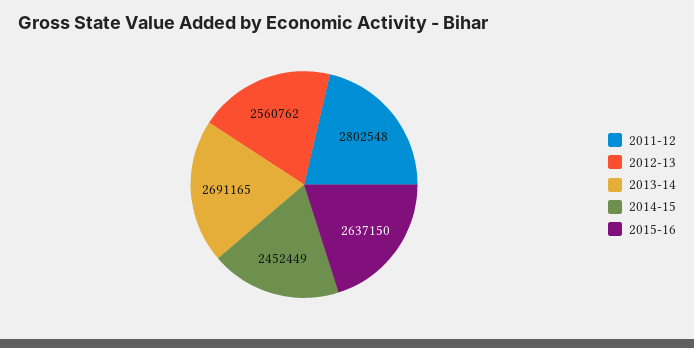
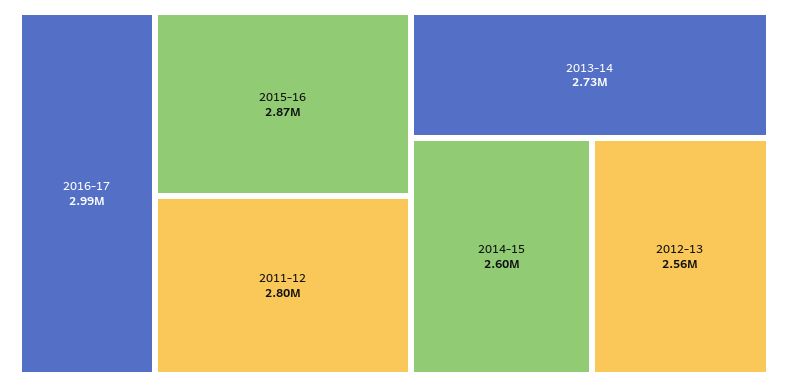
2013-14: 2691165 -> 2730000
2014-15: 2452449 -> 2600000
2015-16: 2637150 -> 2870000
2016-17: none -> 2990000

